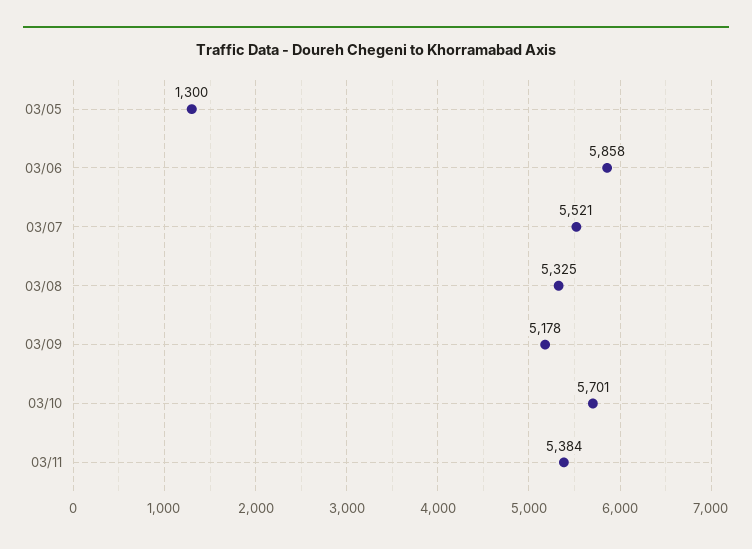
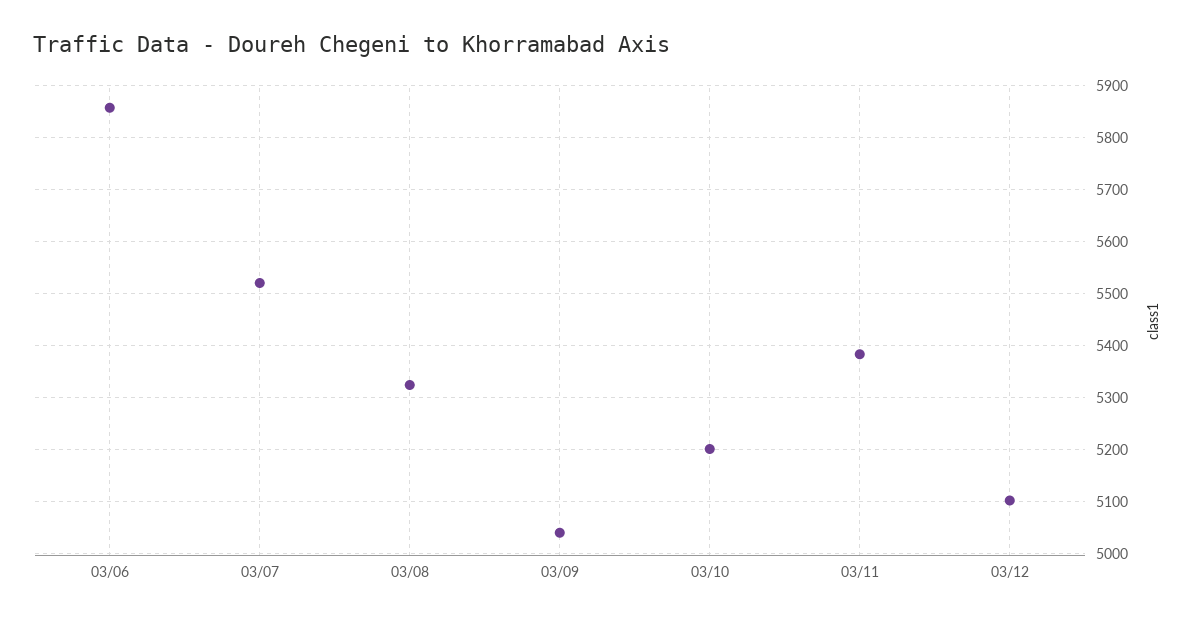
03/05: 1300 -> none
03/09: 5178 -> 5040
03/10: 5701 -> 5200
03/12: none -> 5100

